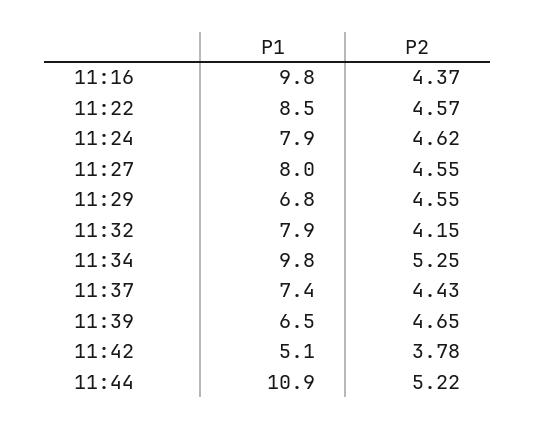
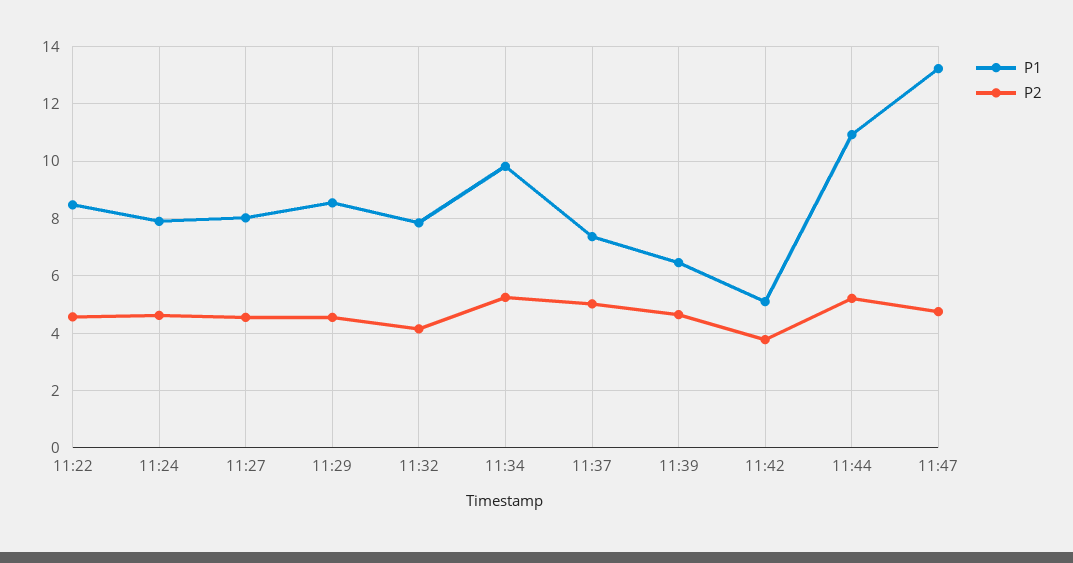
P1, 11:16: 9.8 -> none
P2, 11:16: 4.37 -> none
P1, 11:29: 6.8 -> 8.5
P2, 11:37: 4.43 -> 5
P1, 11:47: none -> 13.25
P2, 11:47: none -> 4.75

